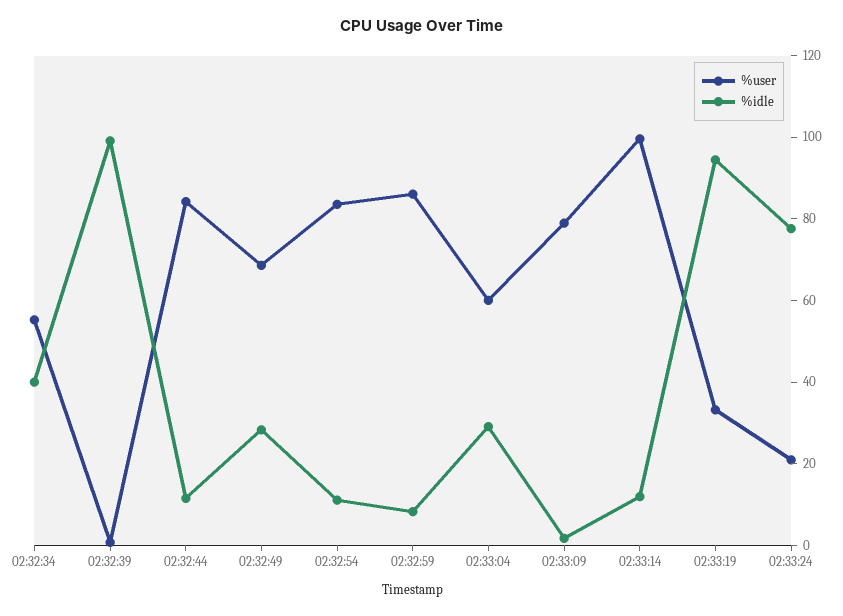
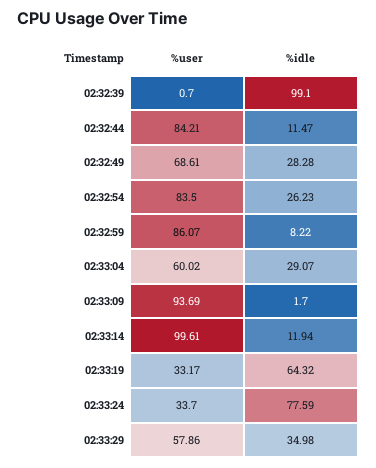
%user, 02:32:34: 55 -> none
%idle, 02:32:34: 40 -> none
%idle, 02:32:54: 10 -> 26.23
%user, 02:33:09: 80 -> 93.69
%idle, 02:33:19: 95 -> 64.32
%user, 02:33:24: 20 -> 33.7
%user, 02:33:29: none -> 57.86
%idle, 02:33:29: none -> 34.98

